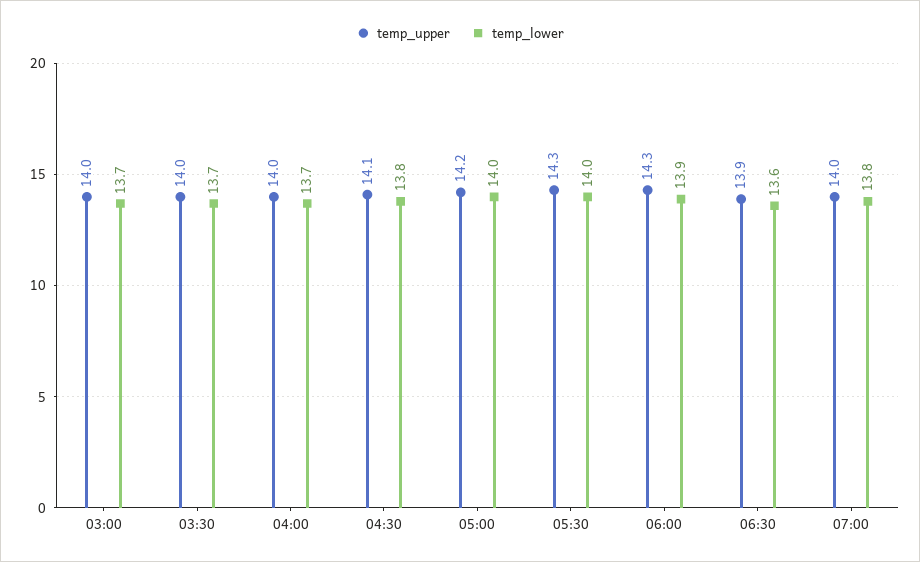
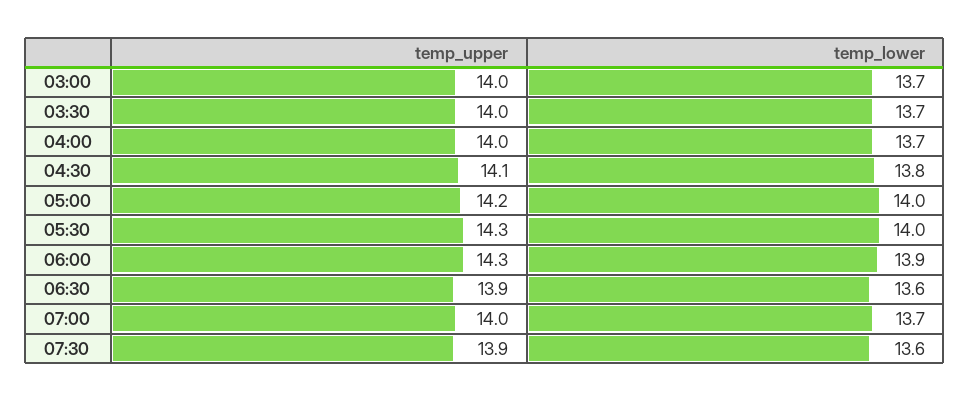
temp_lower, 07:00: 13.8 -> 13.7
temp_upper, 07:30: none -> 13.9
temp_lower, 07:30: none -> 13.6

